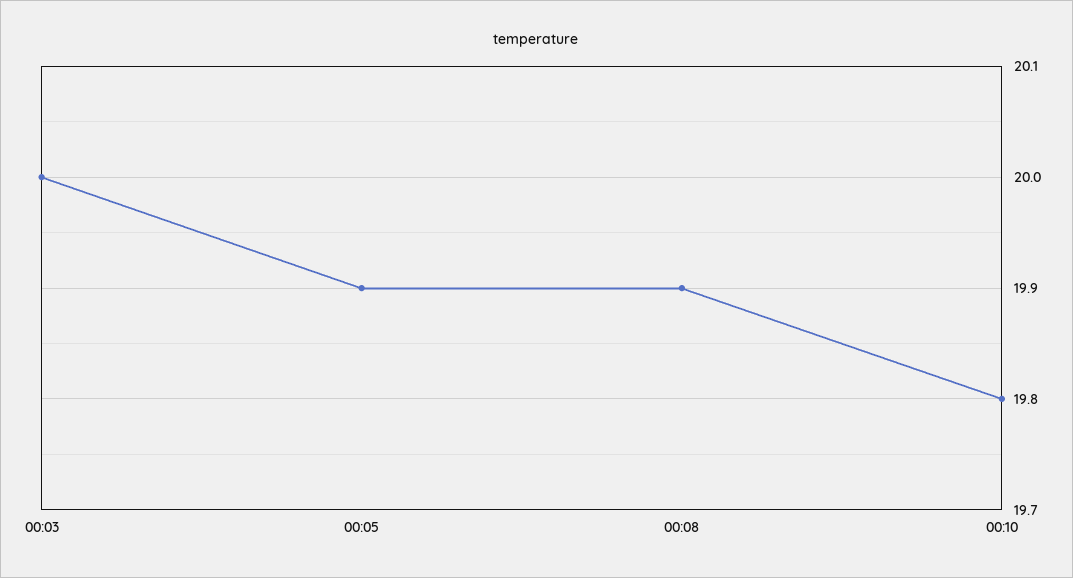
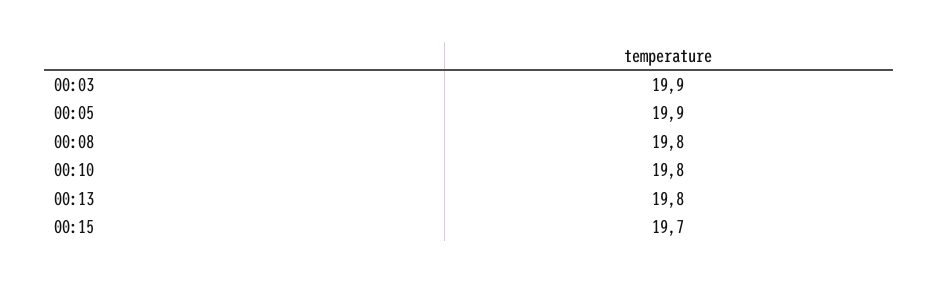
00:03: 20 -> 19.9
00:08: 19.9 -> 19.8
00:13: none -> 19.8
00:15: none -> 19.7

